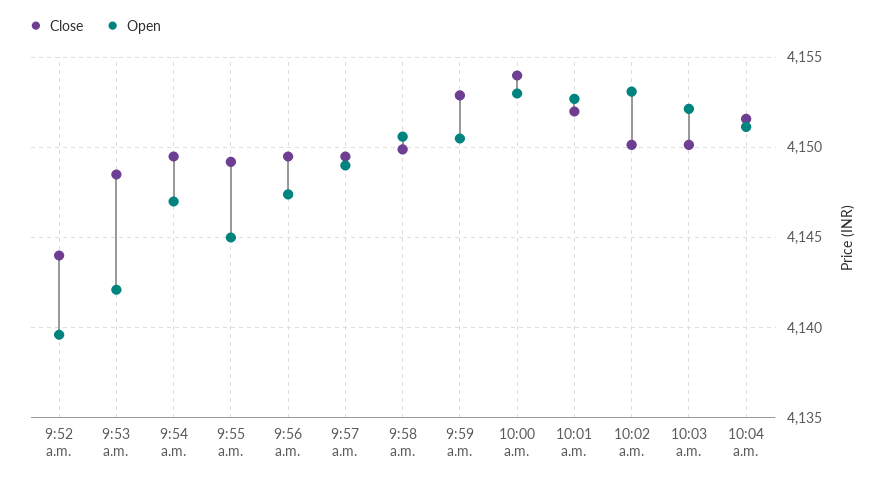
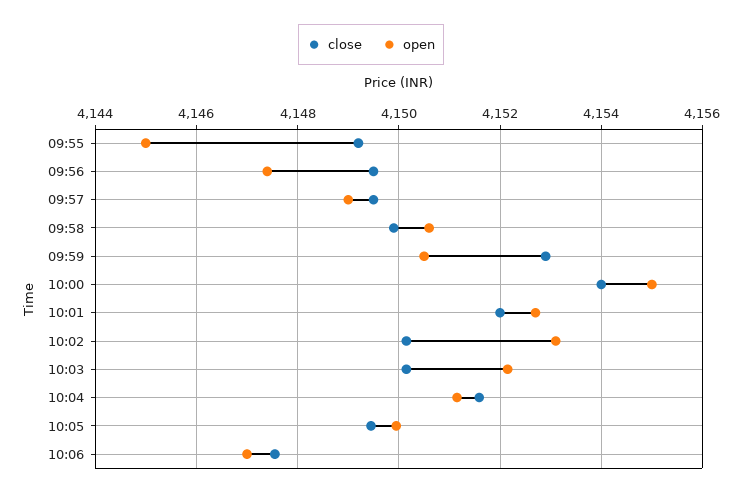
Close, 9:52 a.m.: 4144 -> none
Open, 9:52 a.m.: 4139.5 -> none
Close, 9:53 a.m.: 4148.5 -> none
Open, 9:53 a.m.: 4142 -> none
Close, 9:54 a.m.: 4149.5 -> none
Open, 9:54 a.m.: 4147 -> none
Open, 10:00 a.m.: 4153 -> 4155
Close, 10:05: none -> 4149.4
Open, 10:05: none -> 4150
Close, 10:06: none -> 4147.6
Open, 10:06: none -> 4147

